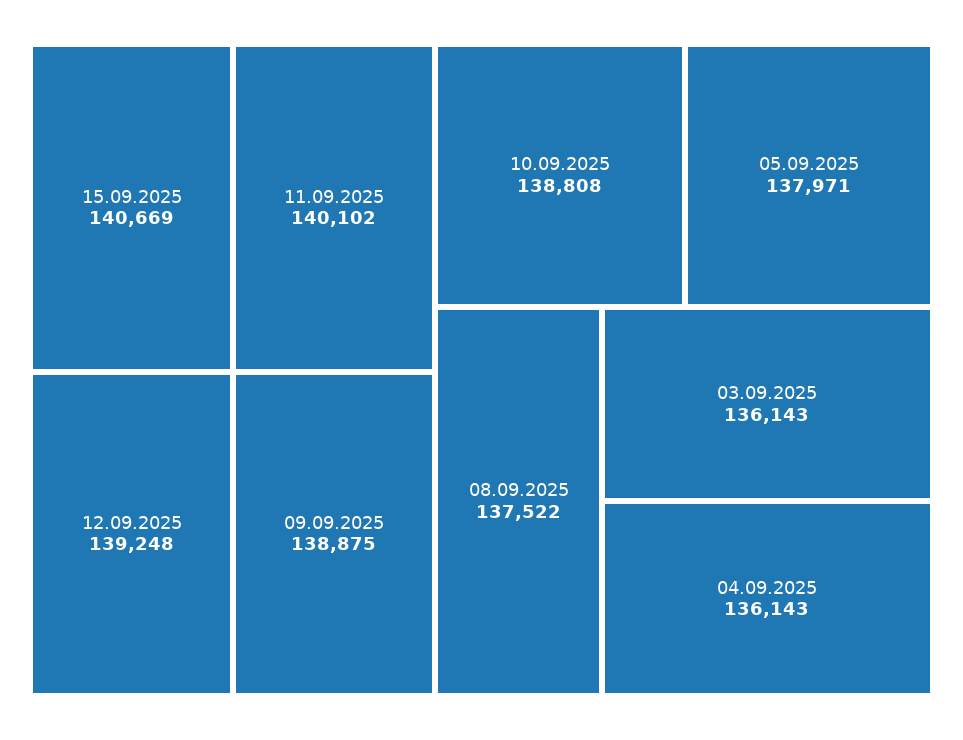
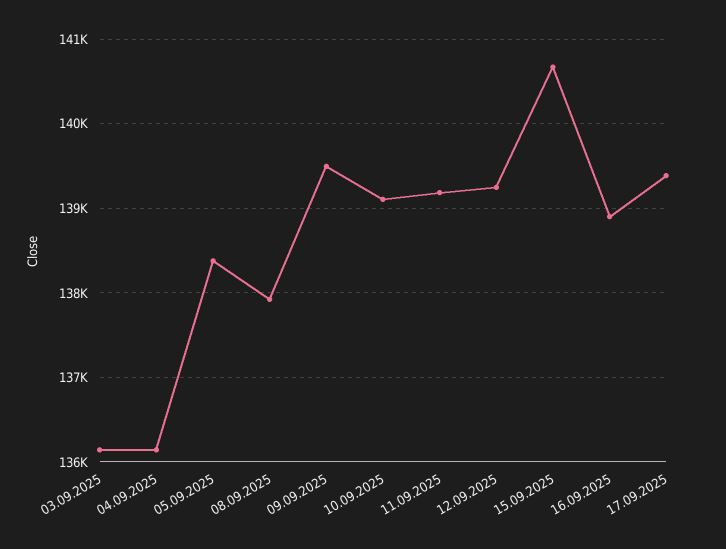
11.09.2025: 140102 -> 139200
09.09.2025: 138875 -> 139500
10.09.2025: 138808 -> 139100
05.09.2025: 137971 -> 138400
08.09.2025: 137522 -> 137900
16.09.2025: none -> 138900
17.09.2025: none -> 139400

